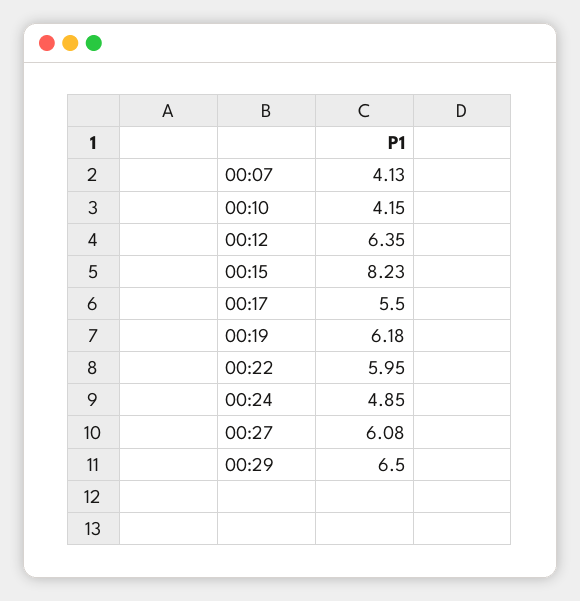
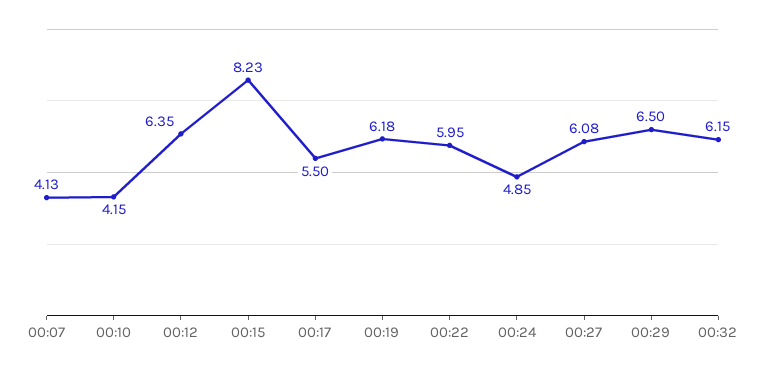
00:32: none -> 6.15

